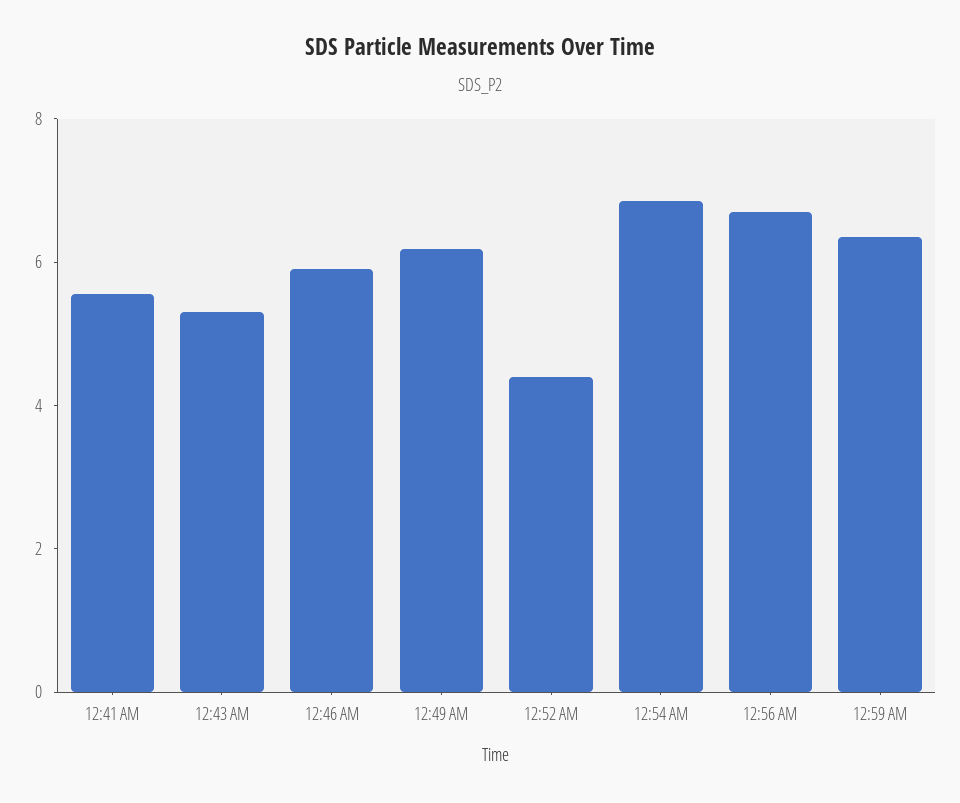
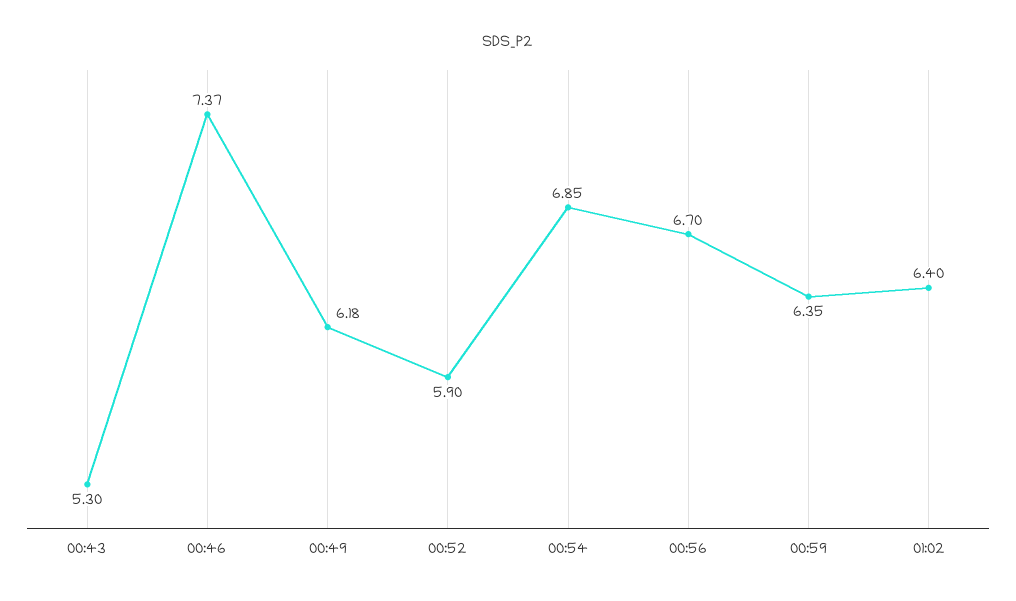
12:41 AM: 5.5 -> none
12:46 AM: 6 -> 7.37
12:52 AM: 4.5 -> 5.9
01:02: none -> 6.4

